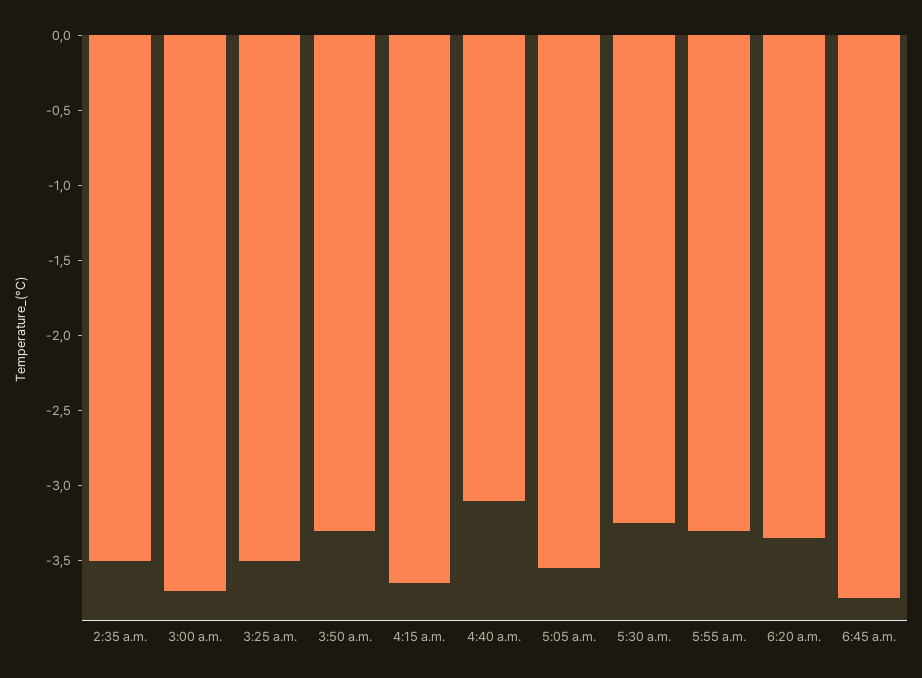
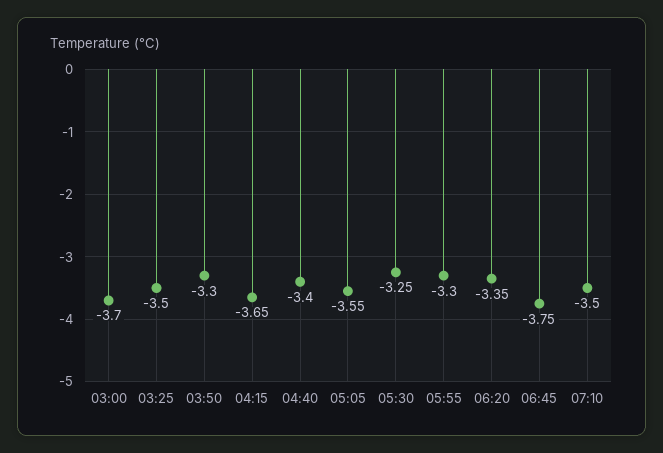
2:35 a.m.: -3.5 -> none
4:40 a.m.: -3.1 -> -3.4
07:10: none -> -3.5

